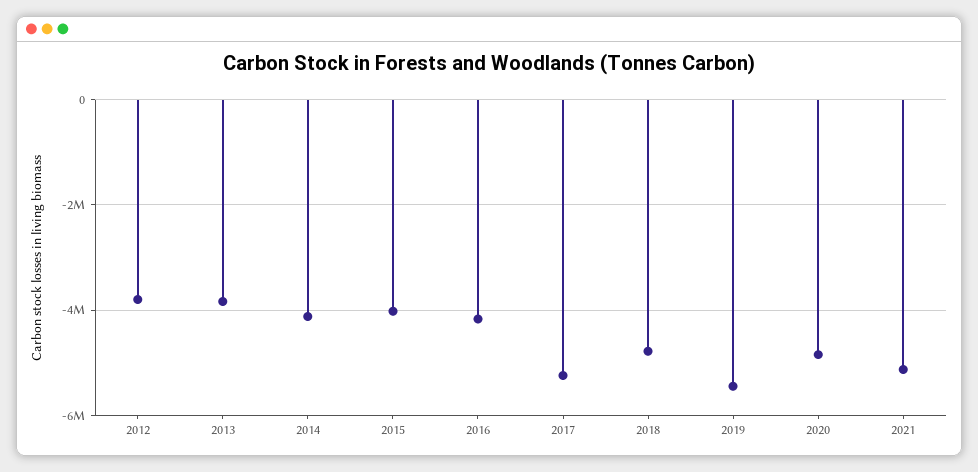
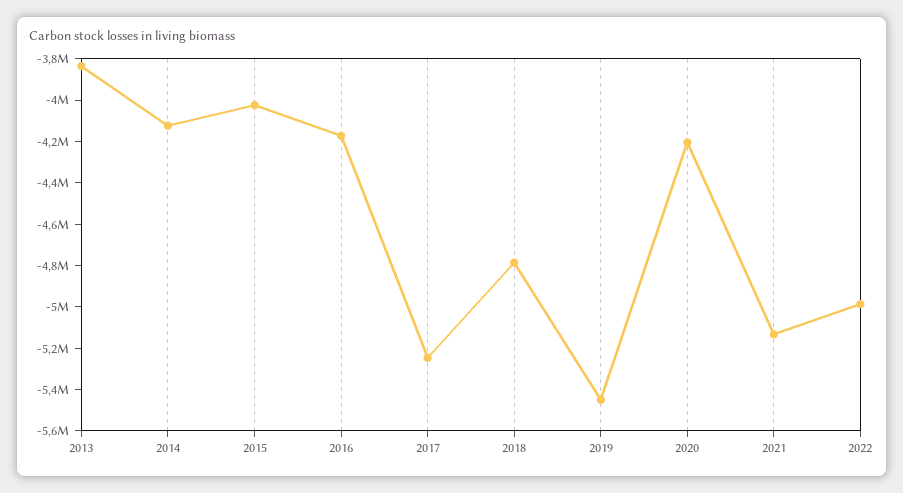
2012: -3800000 -> none
2020: -4800000 -> -4200000
2022: none -> -5000000

